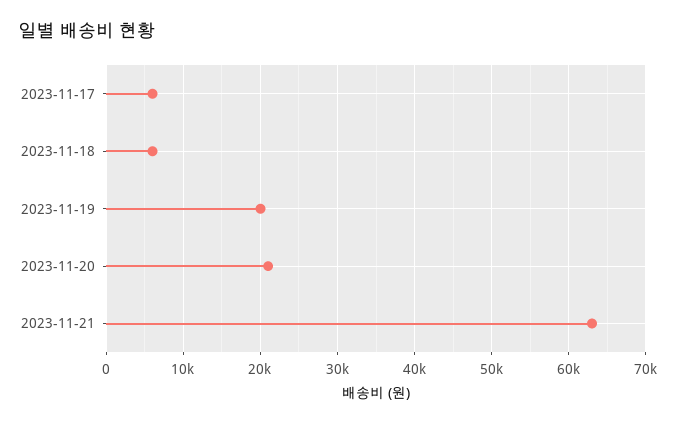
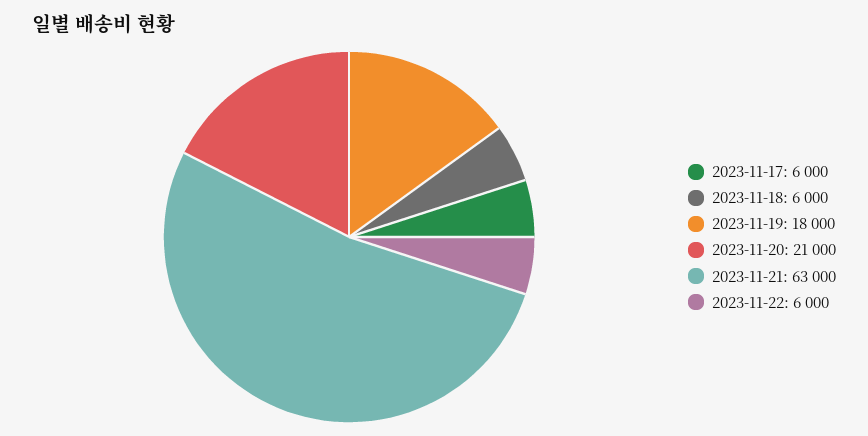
2023-11-19: 20000 -> 18000
2023-11-22: none -> 6000

